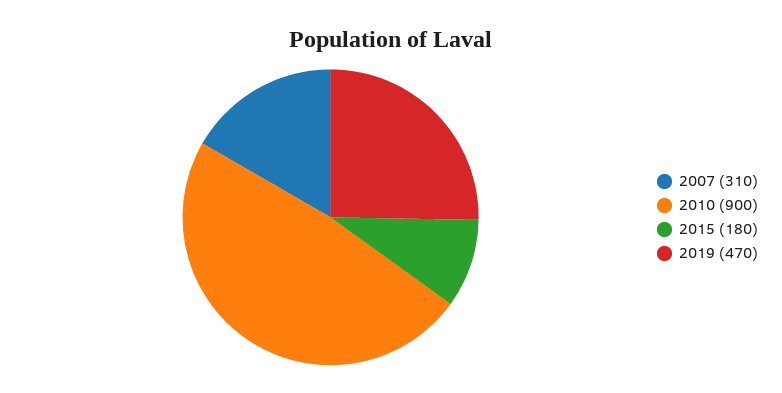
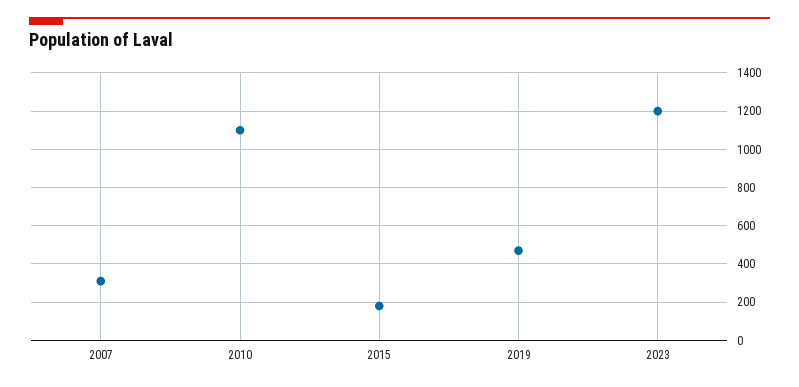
2010: 900 -> 1100
2023: none -> 1200

